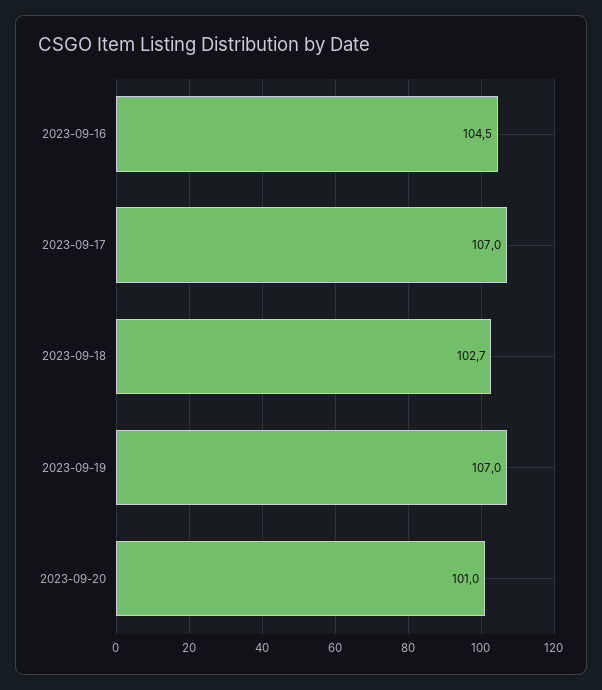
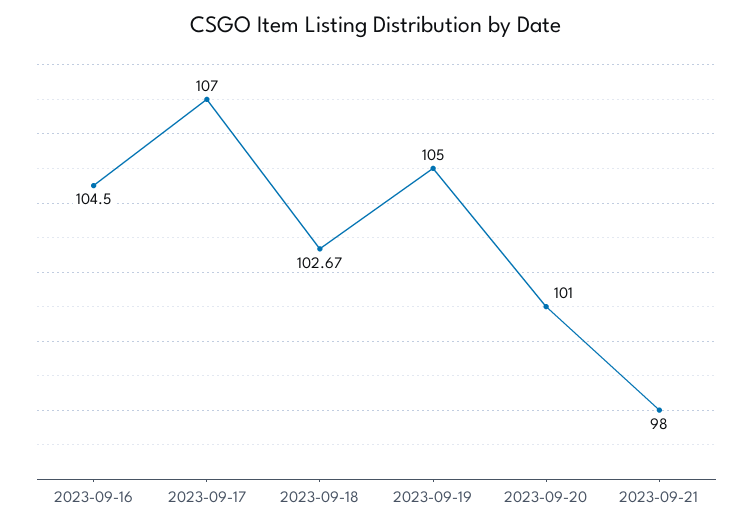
2023-09-19: 107 -> 105
2023-09-21: none -> 98

